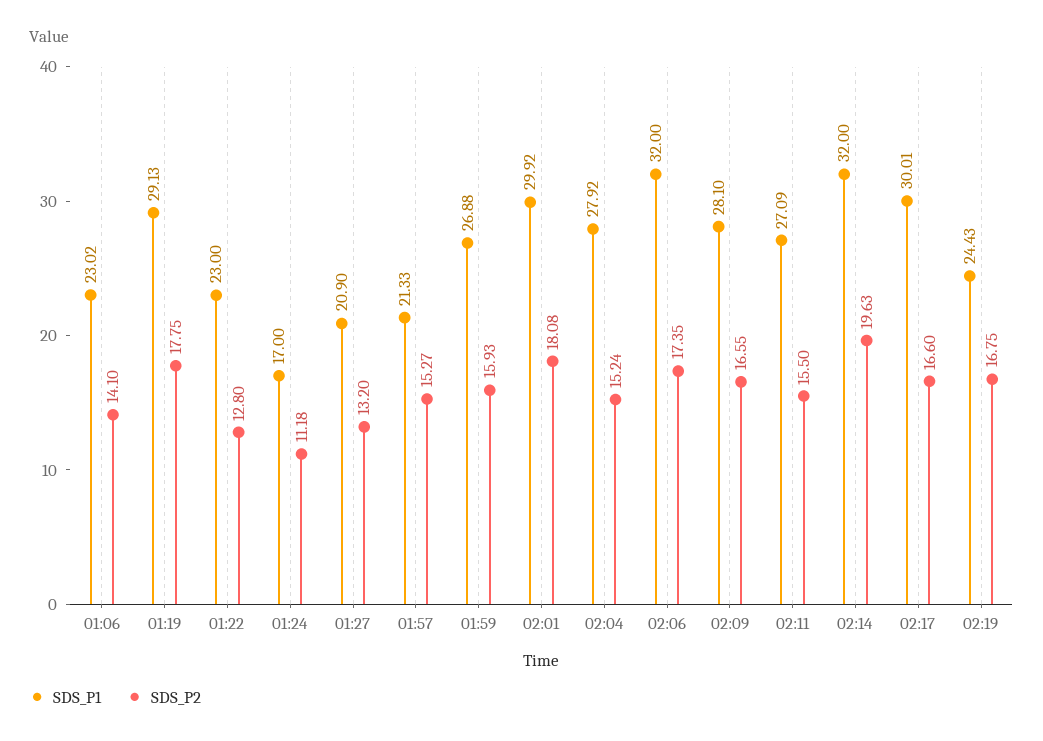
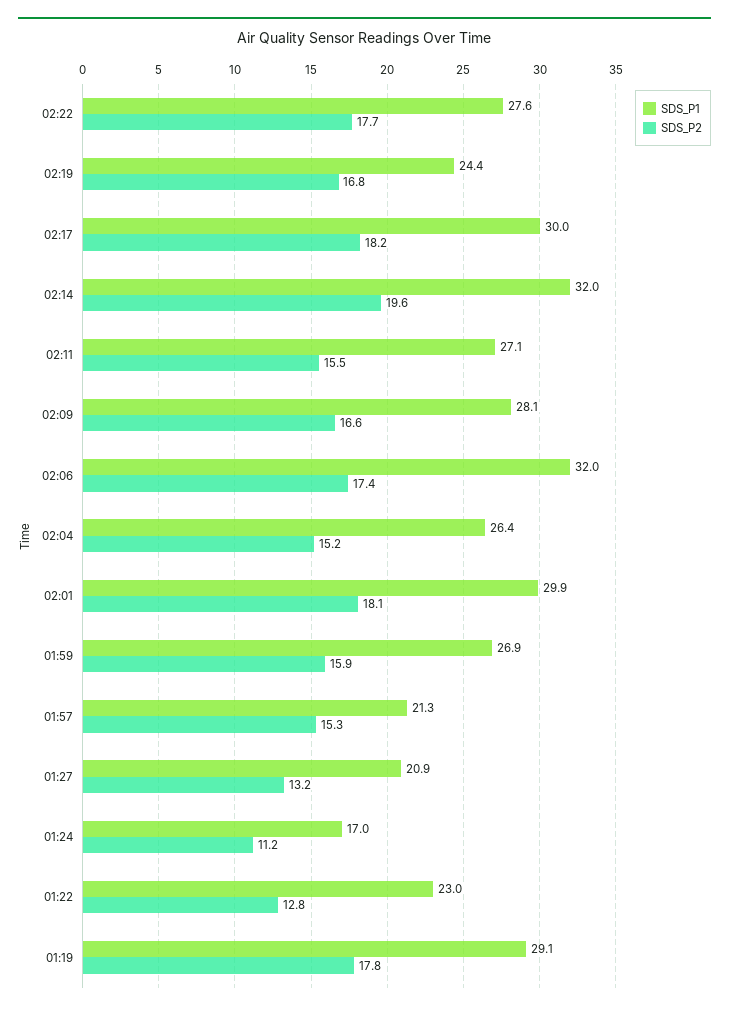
SDS_P1, 01:06: 23.02 -> none
SDS_P2, 01:06: 14.1 -> none
SDS_P1, 02:04: 27.92 -> 26.4
SDS_P2, 02:17: 16.6 -> 18.2
SDS_P1, 02:22: none -> 27.6
SDS_P2, 02:22: none -> 17.7

